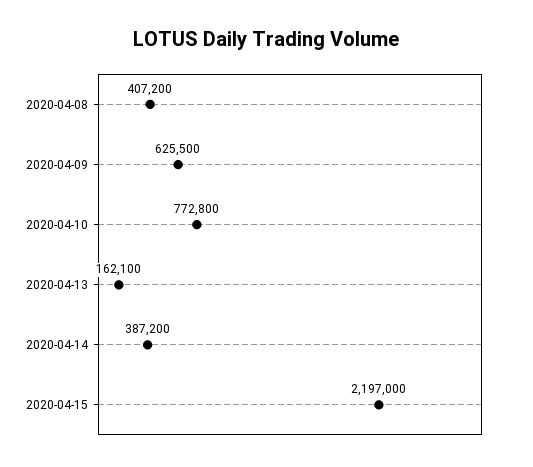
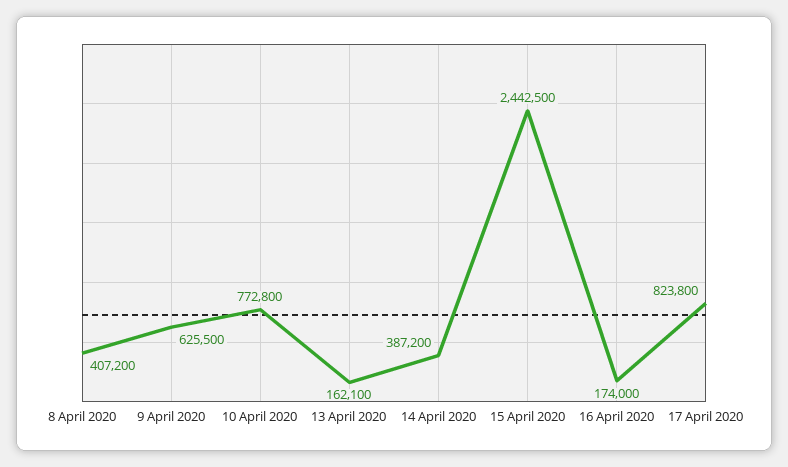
2020-04-15: 2197000 -> 2442500
16 April 2020: none -> 174000
17 April 2020: none -> 823800

